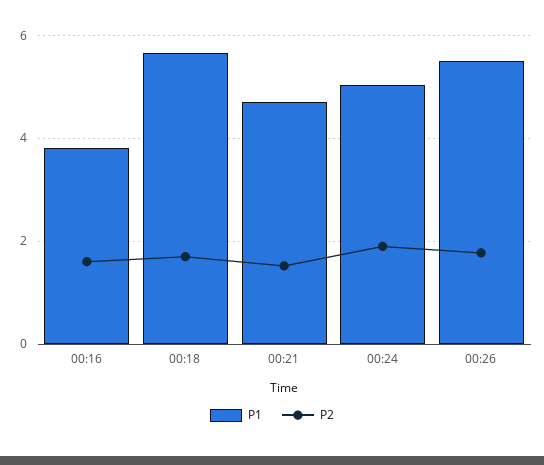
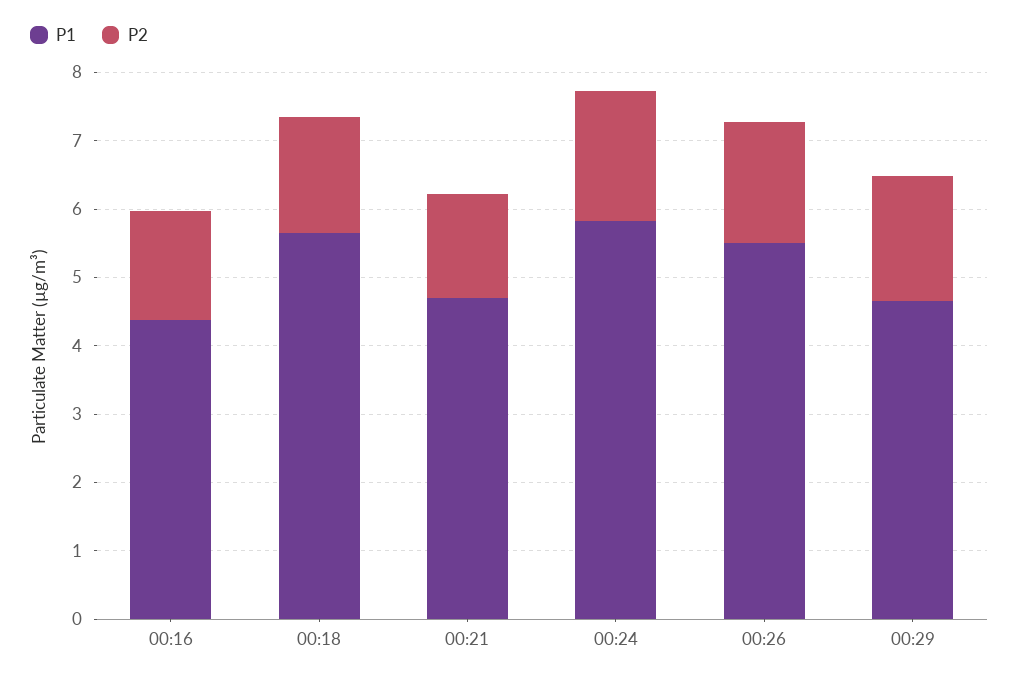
P1, 00:16: 3.8 -> 4.4
P1, 00:24: 5 -> 5.8
P1, 00:29: none -> 4.6
P2, 00:29: none -> 1.8

